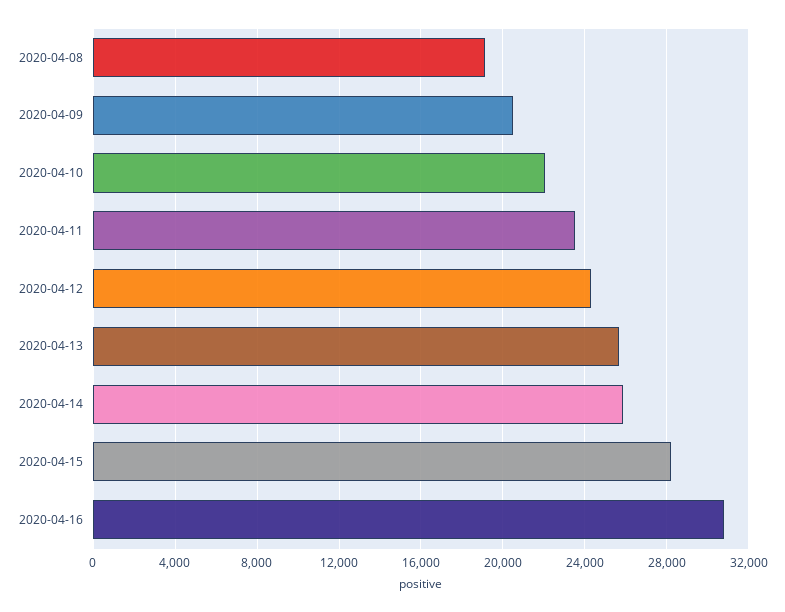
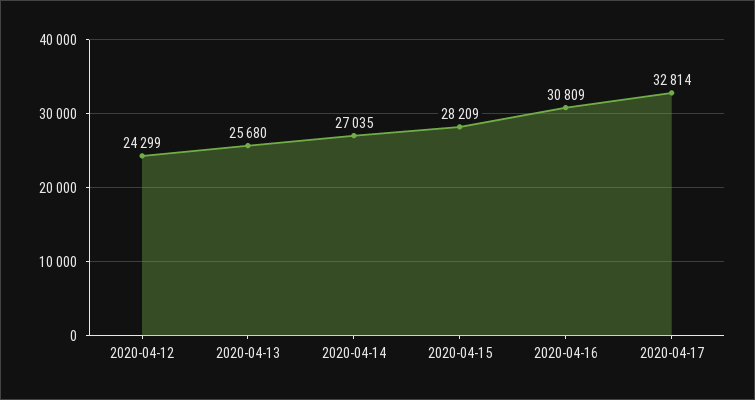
2020-04-08: 19000 -> none
2020-04-09: 20500 -> none
2020-04-10: 22000 -> none
2020-04-11: 23500 -> none
2020-04-14: 26000 -> 27035
2020-04-17: none -> 32814

